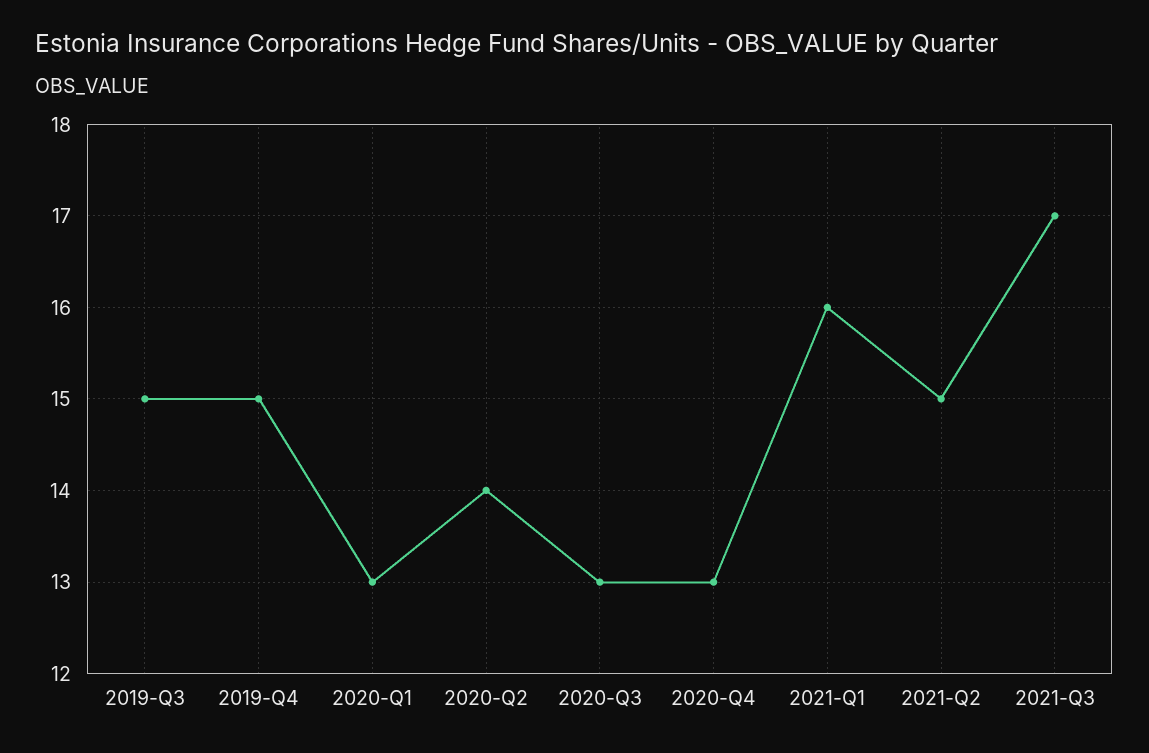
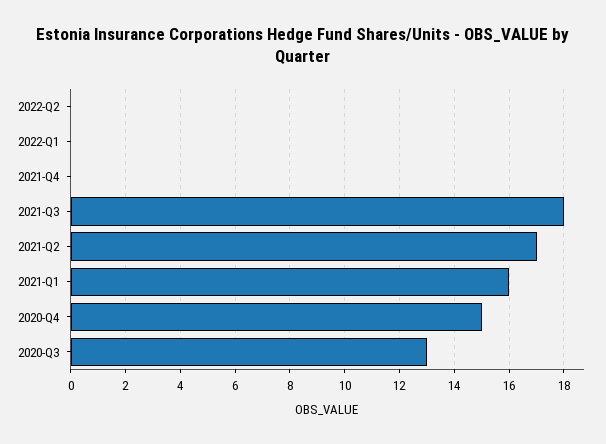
2019-Q3: 15 -> none
2019-Q4: 15 -> none
2020-Q1: 13 -> none
2020-Q2: 14 -> none
2020-Q4: 13 -> 15
2021-Q2: 15 -> 17
2021-Q3: 17 -> 18
2022-Q2: none -> 0
2022-Q1: none -> 0
2021-Q4: none -> 0

